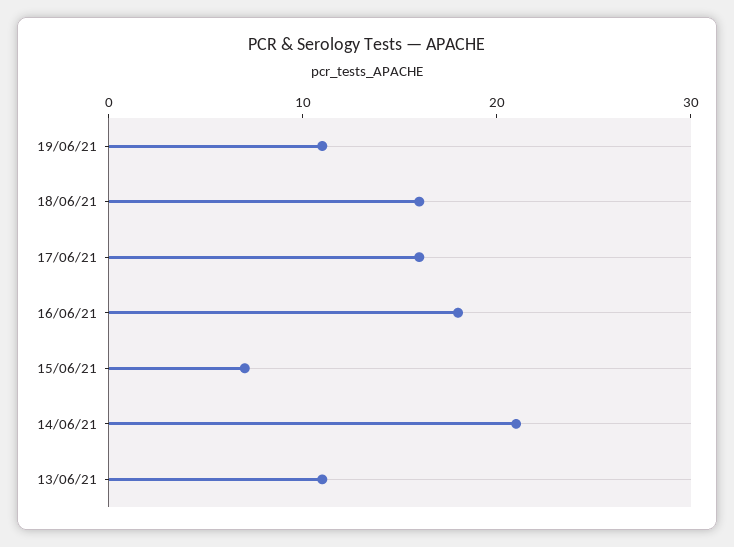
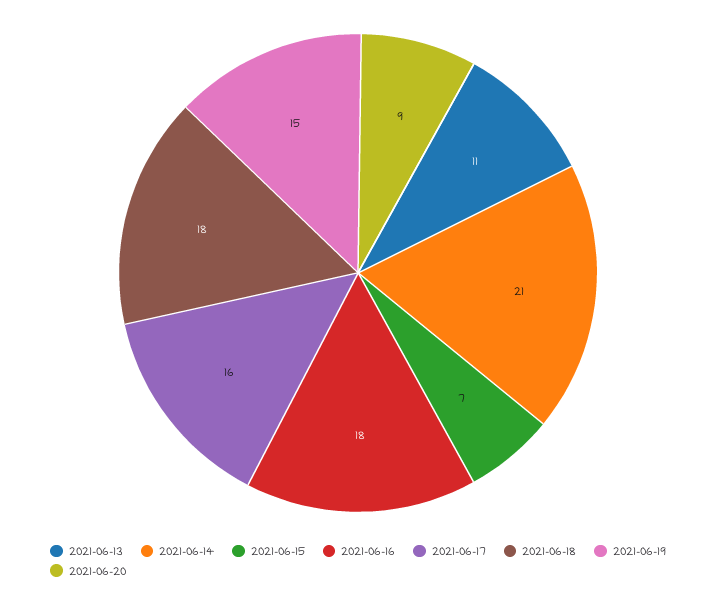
19/06/21: 11 -> 15
18/06/21: 16 -> 18
2021-06-20: none -> 9

